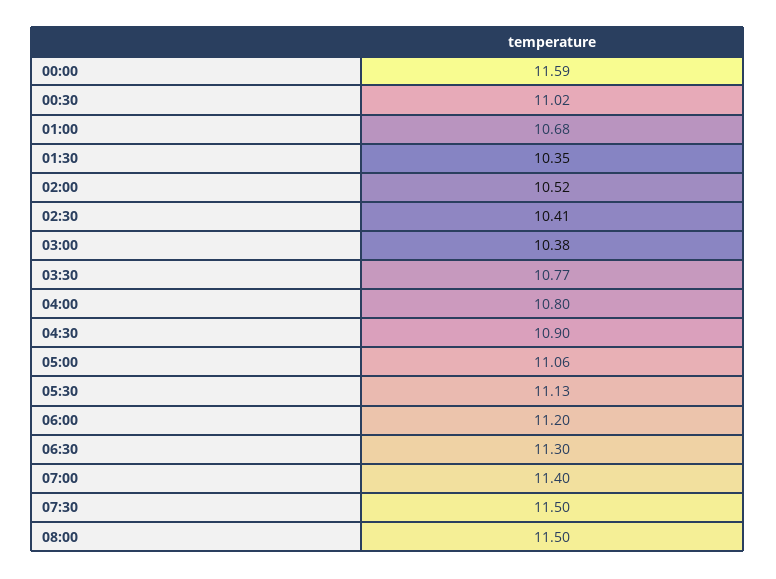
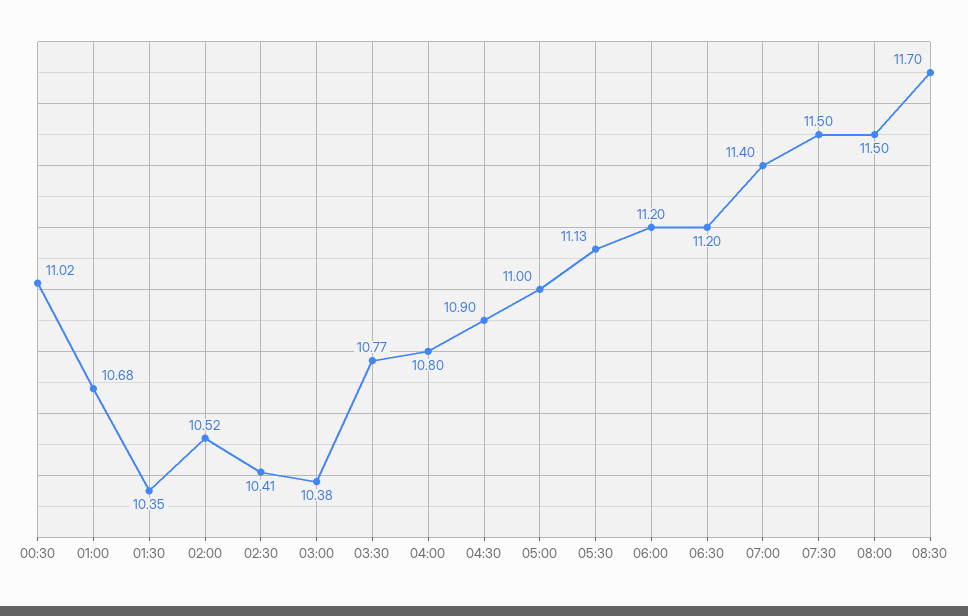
00:00: 11.59 -> none
05:00: 11.06 -> 11
06:30: 11.3 -> 11.2
08:30: none -> 11.7

